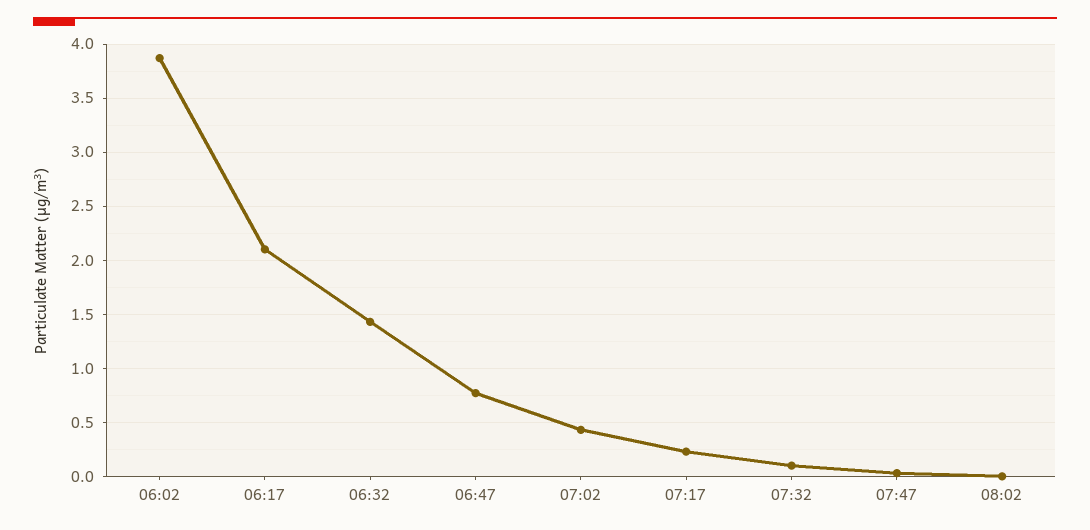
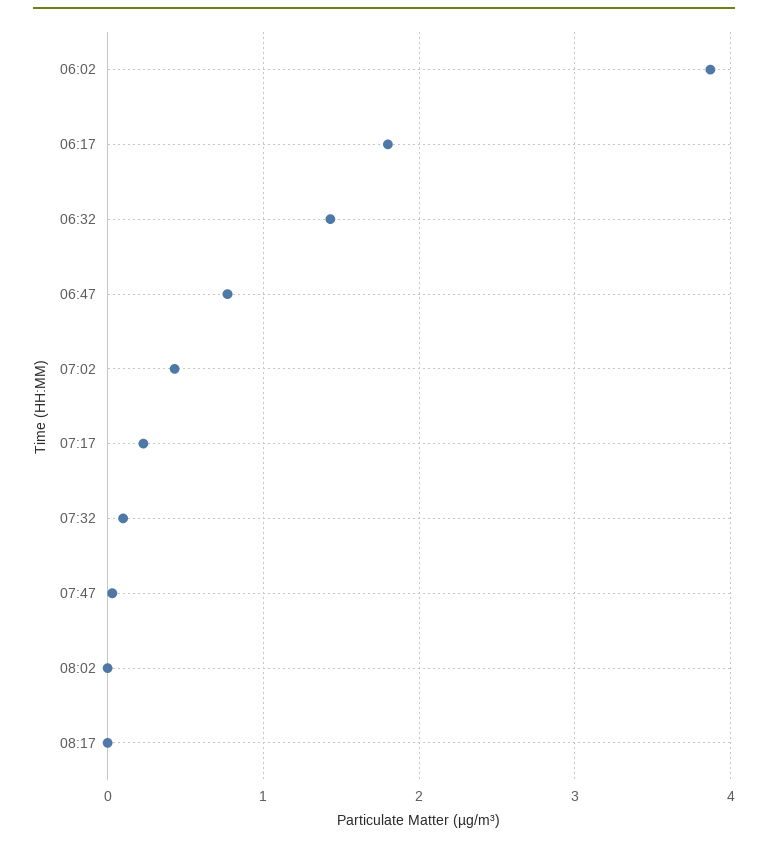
06:17: 2.1 -> 1.8
08:17: none -> 0

